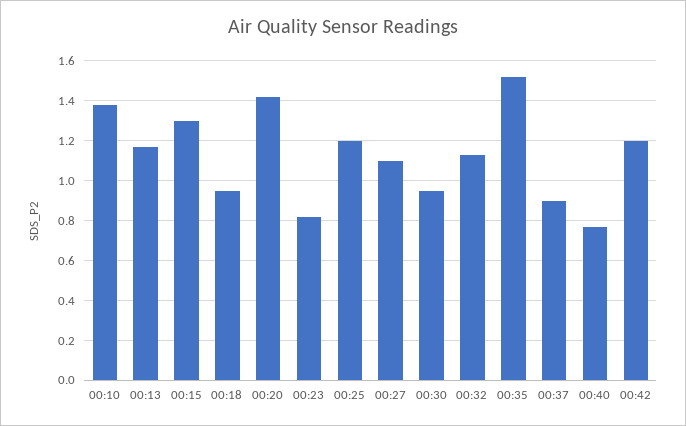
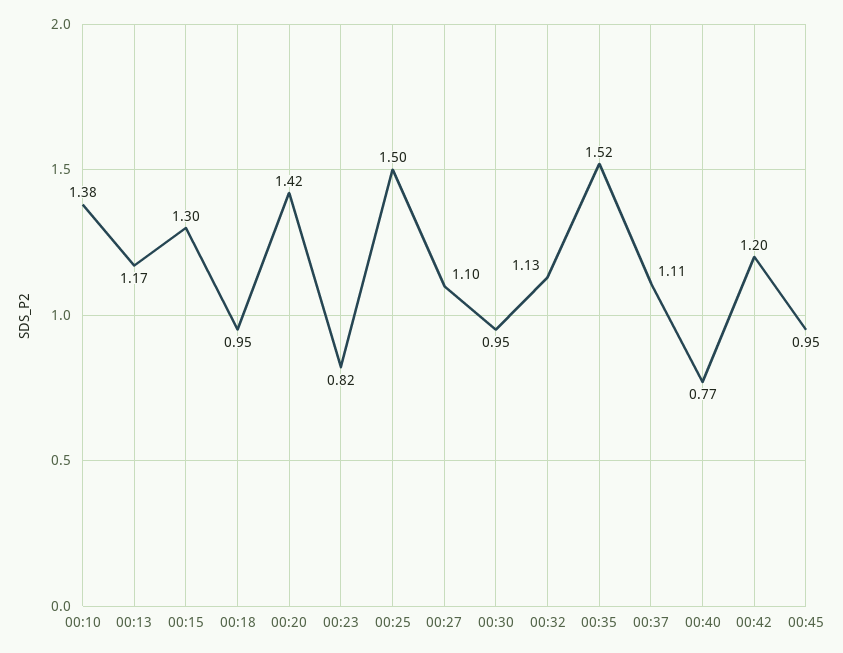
00:25: 1.2 -> 1.5
00:37: 0.9 -> 1.11
00:45: none -> 0.95

